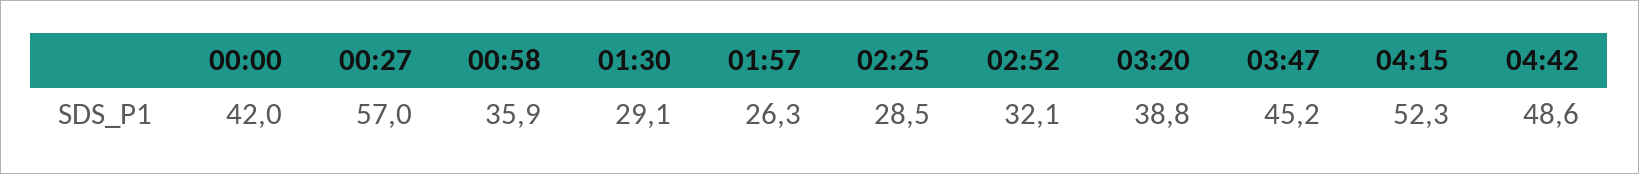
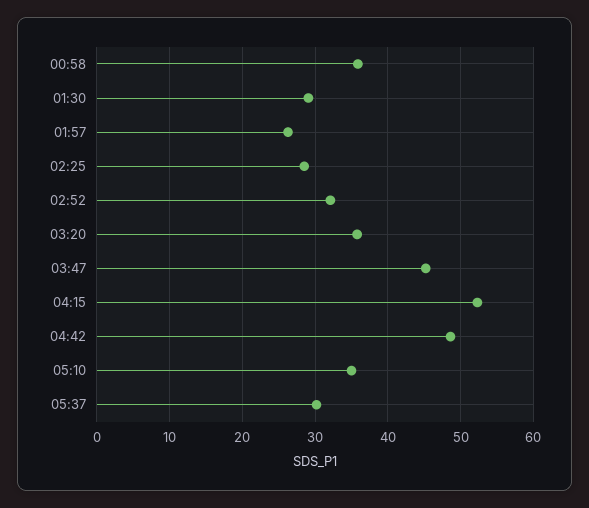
00:00: 42 -> none
00:27: 57 -> none
03:20: 38.8 -> 36
05:10: none -> 35
05:37: none -> 30

